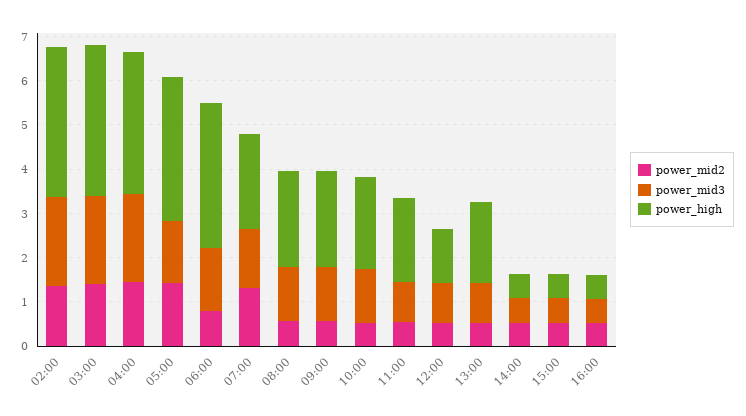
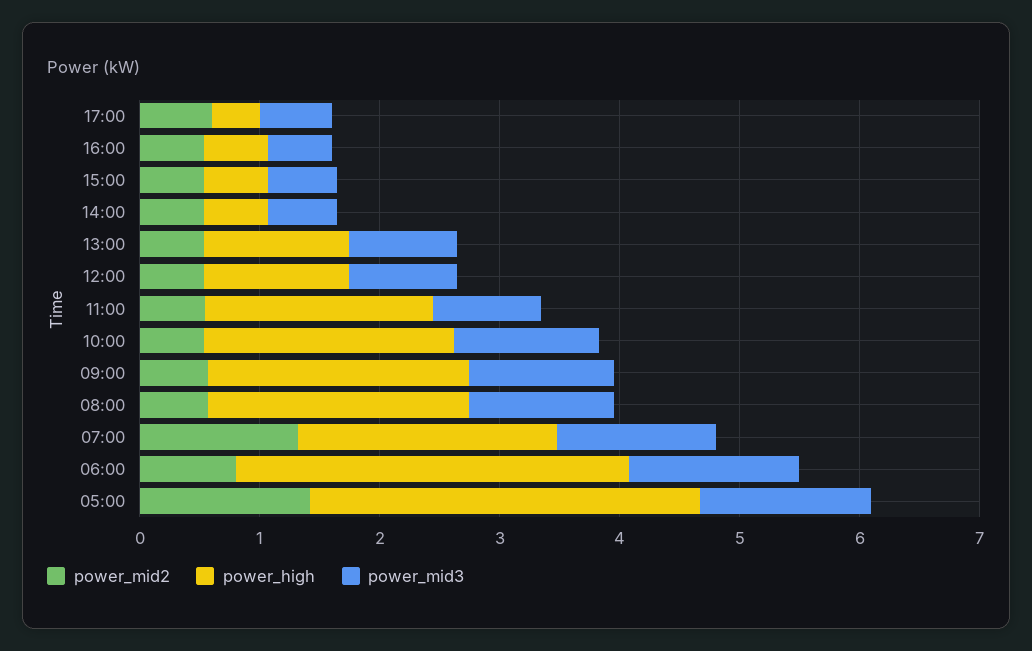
power_mid2, 02:00: 1.4 -> none
power_mid3, 02:00: 2 -> none
power_high, 02:00: 3.4 -> none
power_mid2, 03:00: 1.4 -> none
power_mid3, 03:00: 2 -> none
power_high, 03:00: 3.4 -> none
power_mid2, 04:00: 1.4 -> none
power_mid3, 04:00: 2 -> none
power_high, 04:00: 3.2 -> none
power_high, 13:00: 1.8 -> 1.2
power_mid2, 17:00: none -> 0.6
power_high, 17:00: none -> 0.4
power_mid3, 17:00: none -> 0.6

